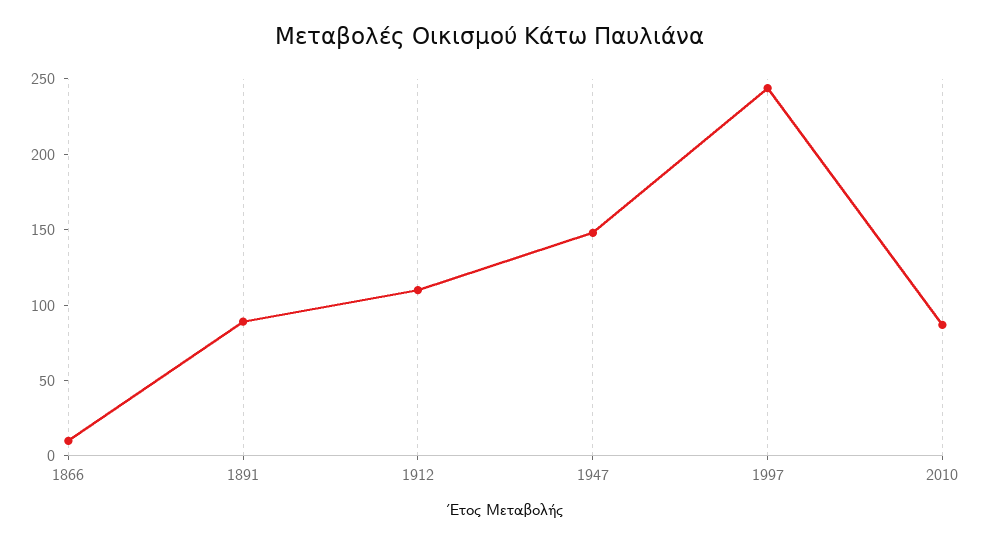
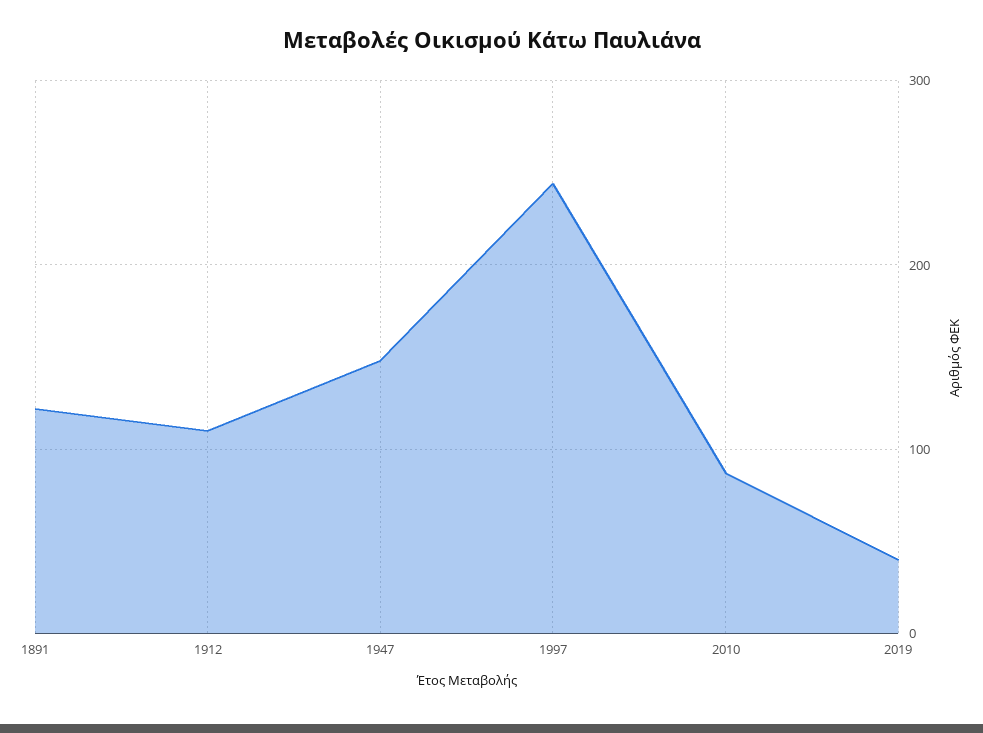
1866: 10 -> none
1891: 90 -> 120
2019: none -> 40

